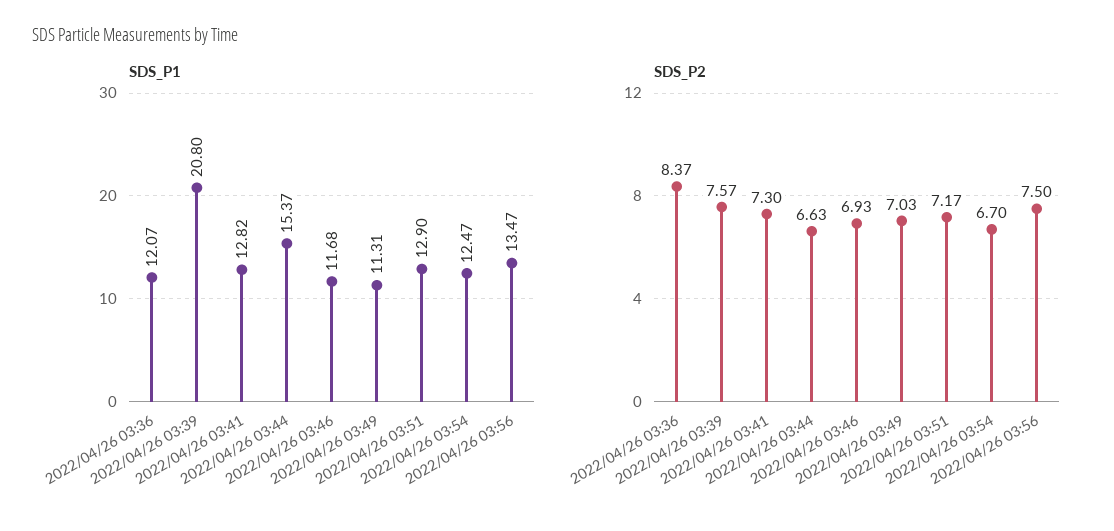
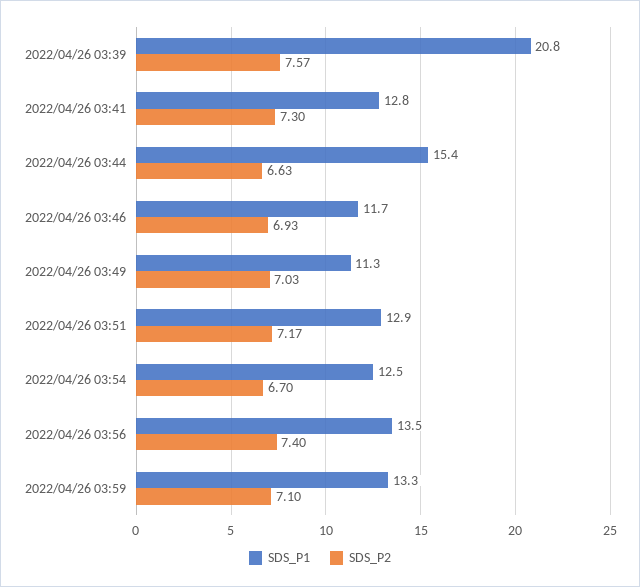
SDS_P1, 2022/04/26 03:36: 12.07 -> none
SDS_P2, 2022/04/26 03:36: 8.37 -> none
SDS_P2, 2022/04/26 03:56: 7.5 -> 7.4
SDS_P1, 2022/04/26 03:59: none -> 13.3
SDS_P2, 2022/04/26 03:59: none -> 7.1

